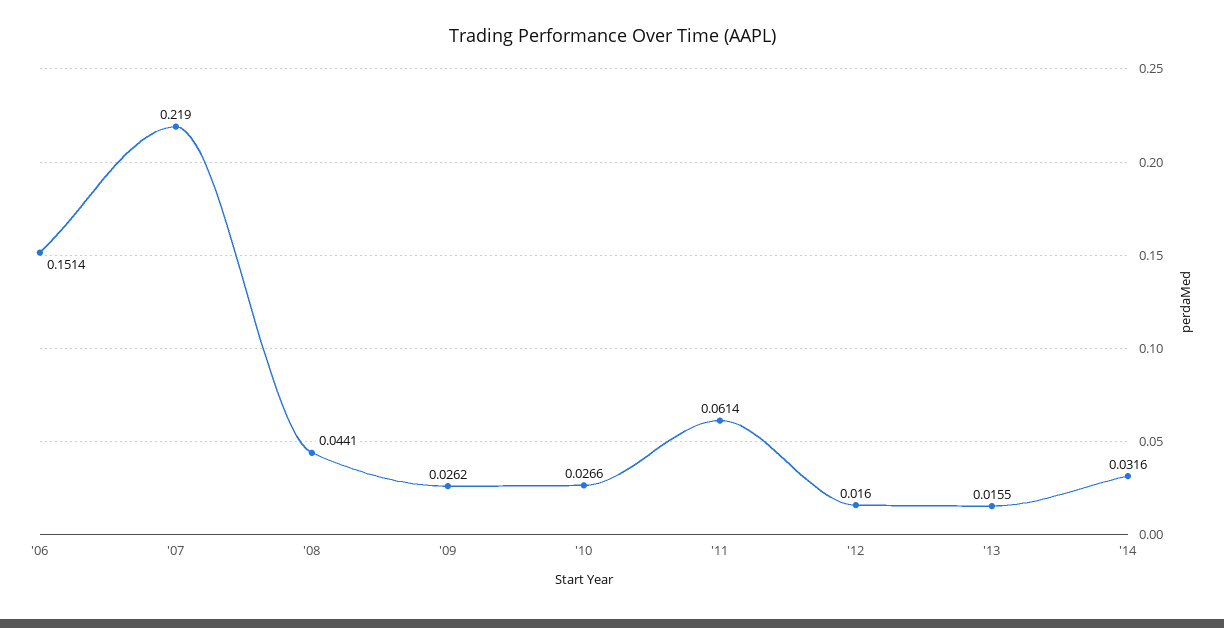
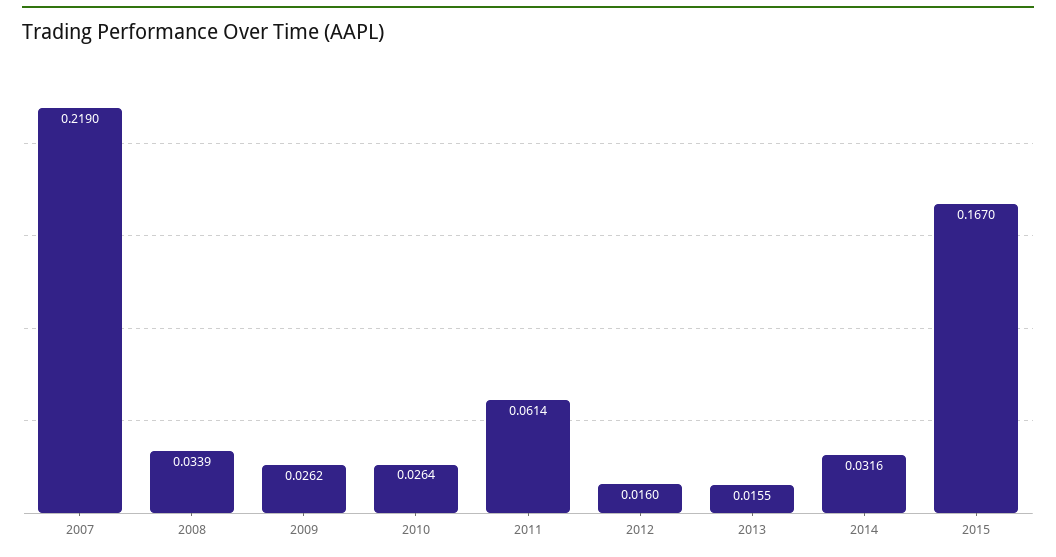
'06: 0.1514 -> none
'08: 0.0441 -> 0.0339
'10: 0.0266 -> 0.0264
2015: none -> 0.167

